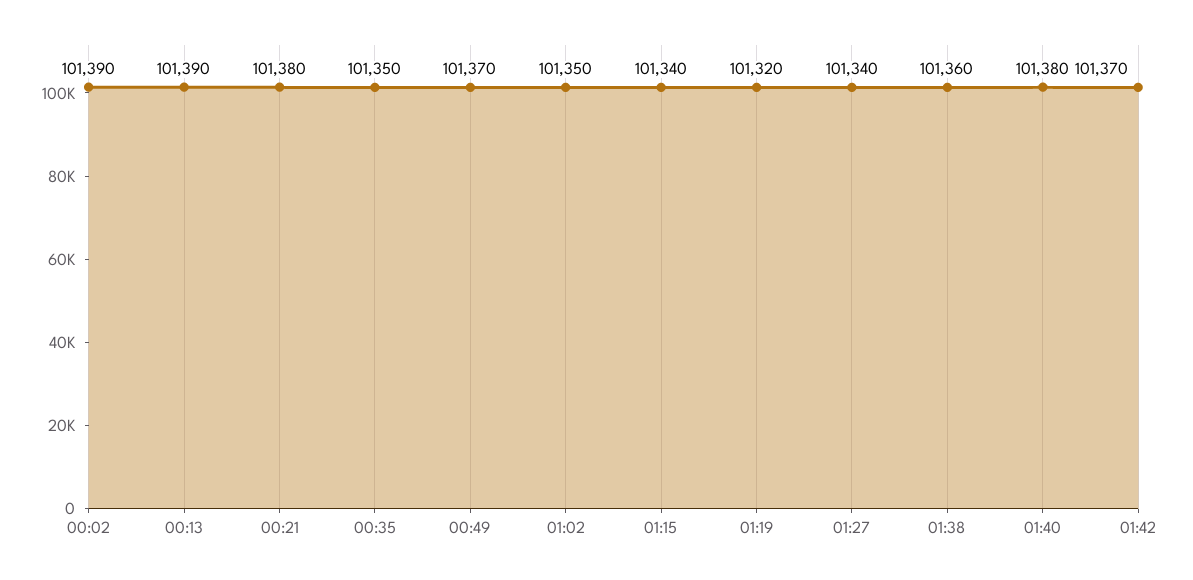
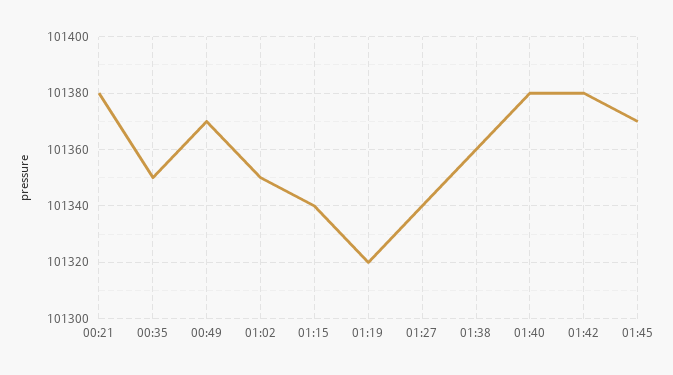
00:02: 101390 -> none
00:13: 101390 -> none
01:42: 101370 -> 101380
01:45: none -> 101370

